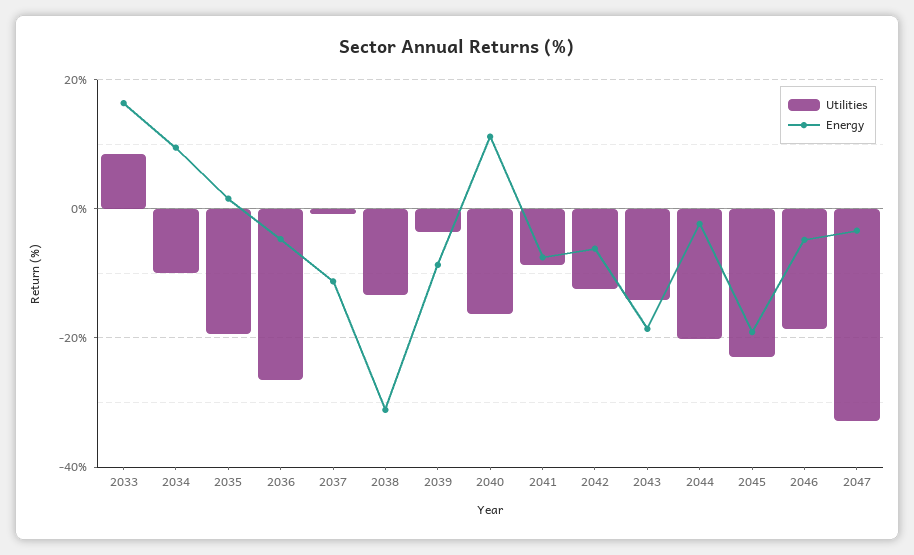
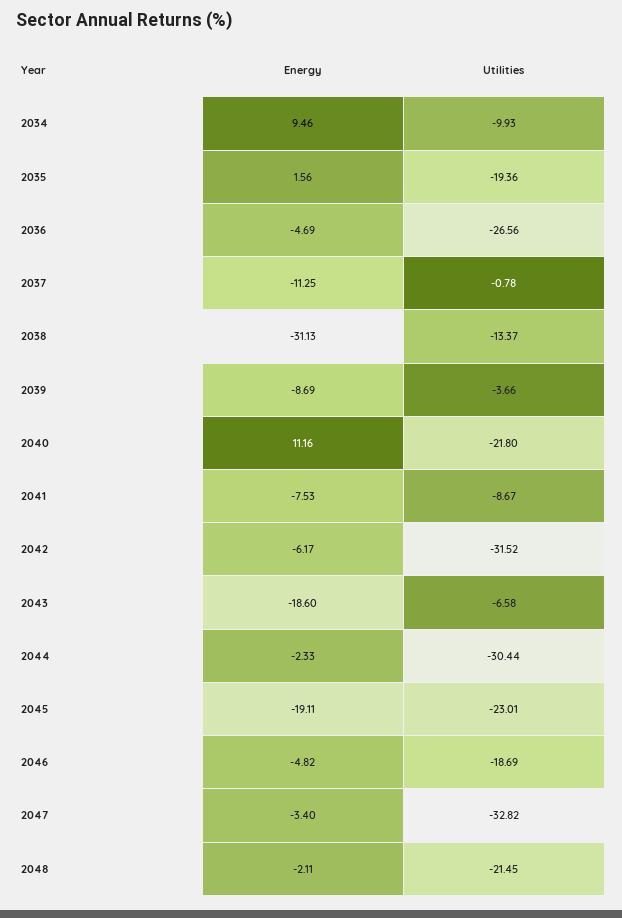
Utilities, 2033: 8 -> none
Energy, 2033: 16 -> none
Utilities, 2040: -16 -> -21.8
Utilities, 2042: -12 -> -31.52
Utilities, 2043: -14 -> -6.58
Utilities, 2044: -20 -> -30.44
Energy, 2048: none -> -2.11
Utilities, 2048: none -> -21.45

